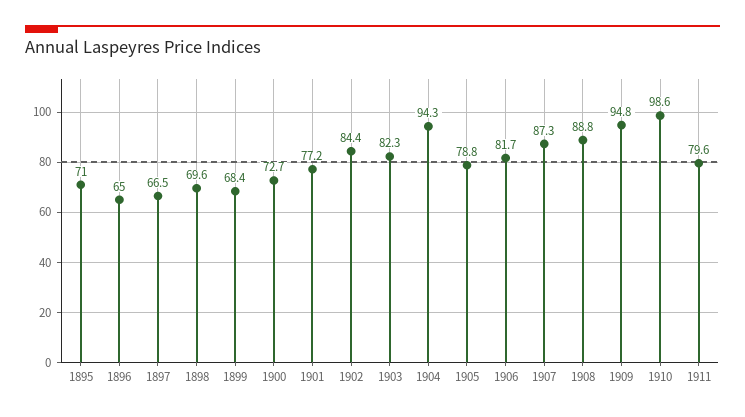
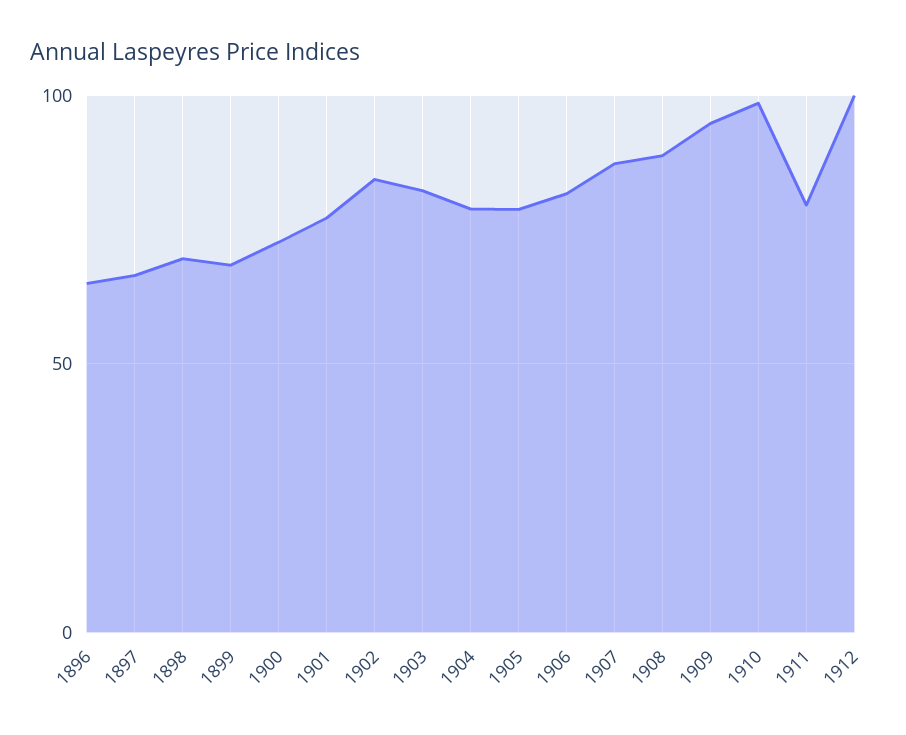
1895: 71 -> none
1904: 94.3 -> 80
1912: none -> 100

